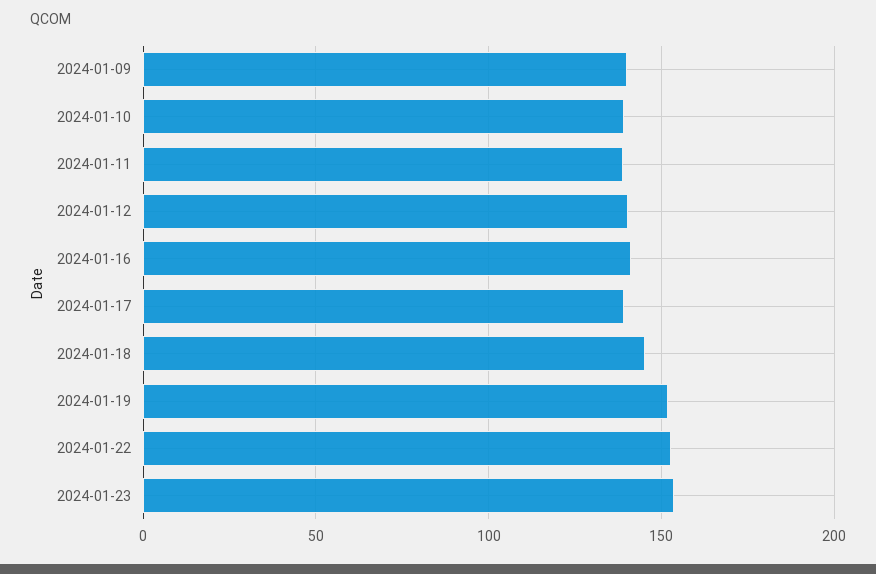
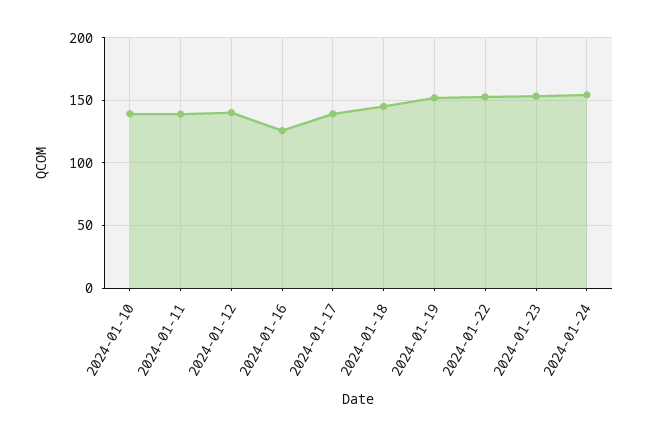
2024-01-09: 140 -> none
2024-01-16: 140 -> 125
2024-01-24: none -> 155

